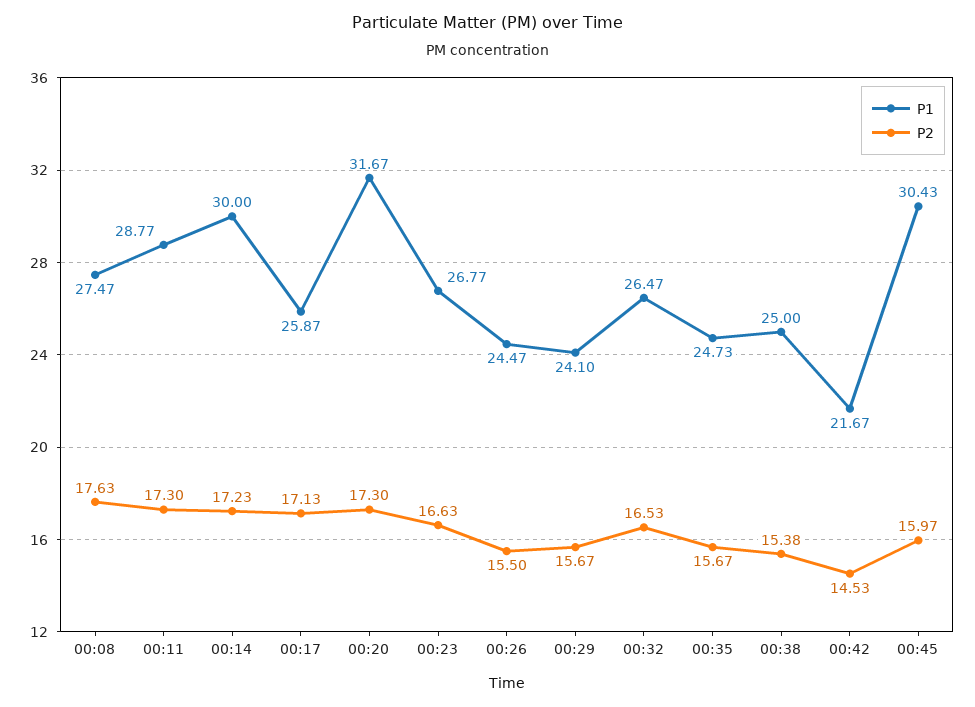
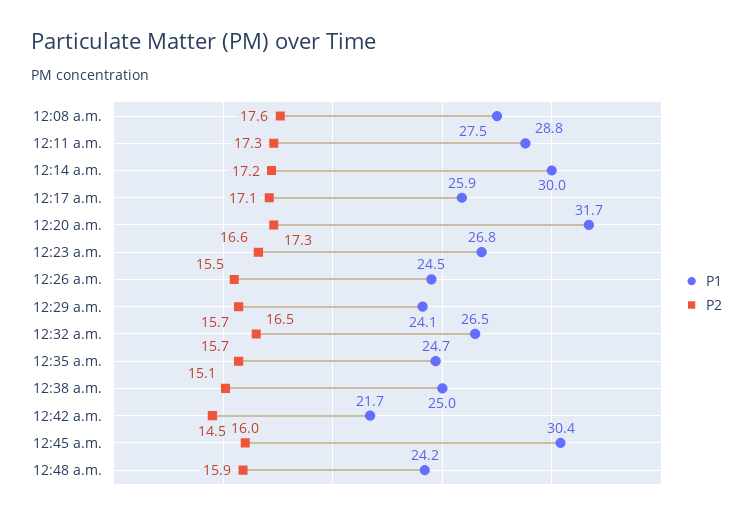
P2, 00:38: 15.38 -> 15.1
P1, 12:48 a.m.: none -> 24.2
P2, 12:48 a.m.: none -> 15.9

